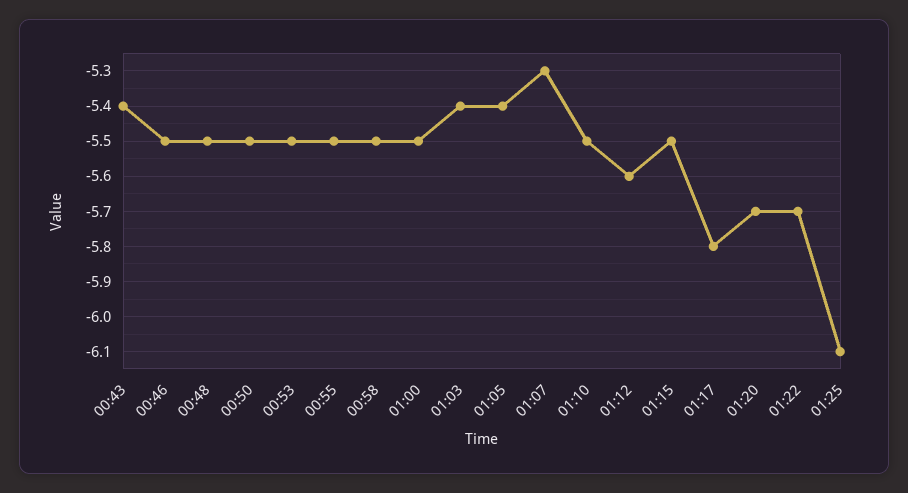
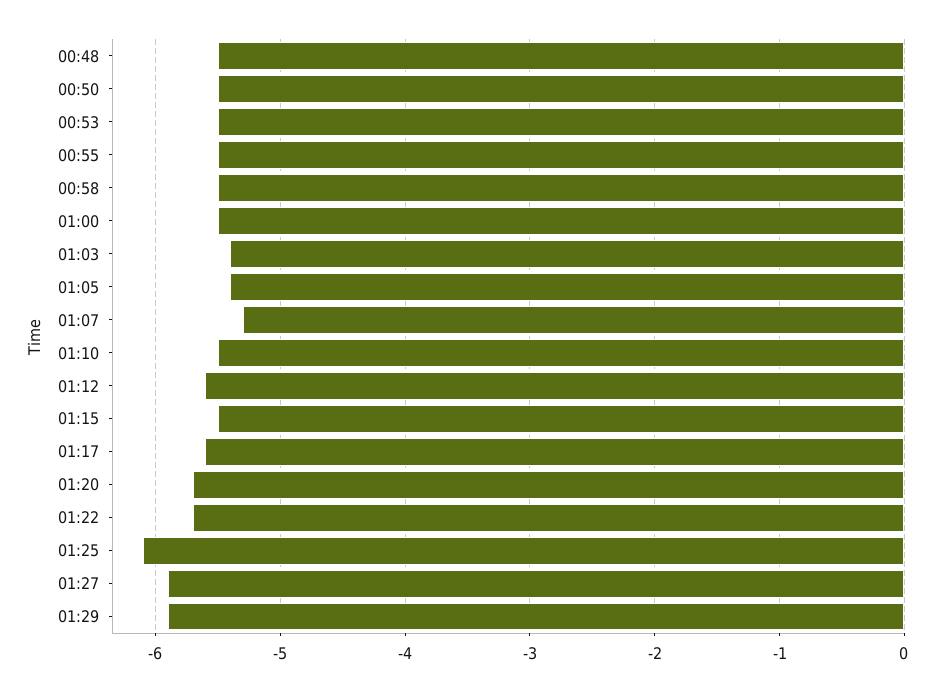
00:43: -5.4 -> none
00:46: -5.5 -> none
01:17: -5.8 -> -5.6
01:27: none -> -5.9
01:29: none -> -5.9

